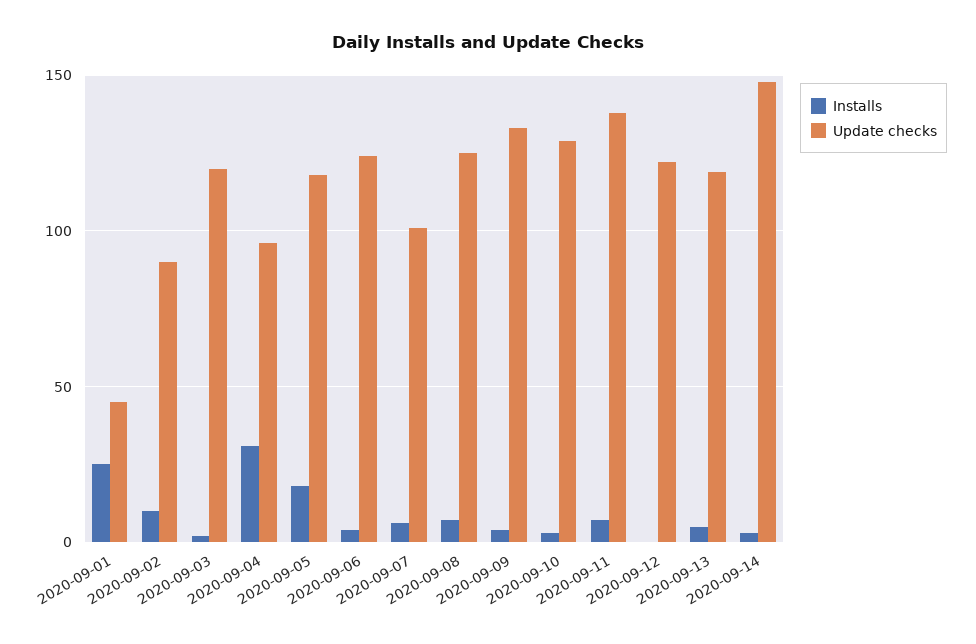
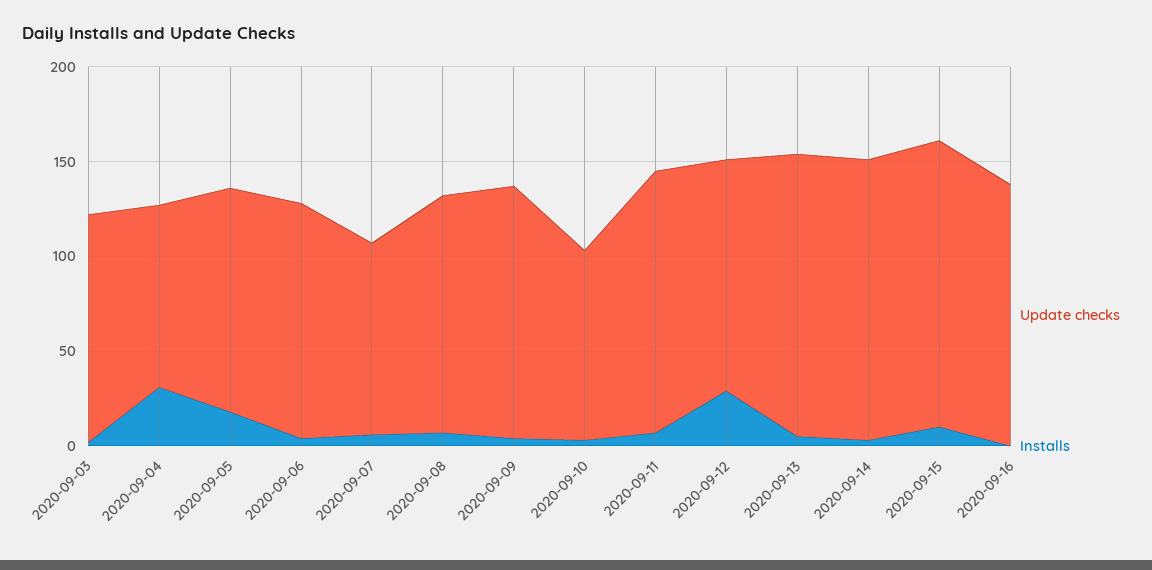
Installs, 2020-09-01: 25 -> none
Update checks, 2020-09-01: 45 -> none
Installs, 2020-09-02: 10 -> none
Update checks, 2020-09-02: 90 -> none
Update checks, 2020-09-10: 130 -> 100
Installs, 2020-09-12: 0 -> 30
Update checks, 2020-09-13: 120 -> 150
Update checks, 2020-09-15: none -> 150
Installs, 2020-09-15: none -> 10
Update checks, 2020-09-16: none -> 140
Installs, 2020-09-16: none -> 0

